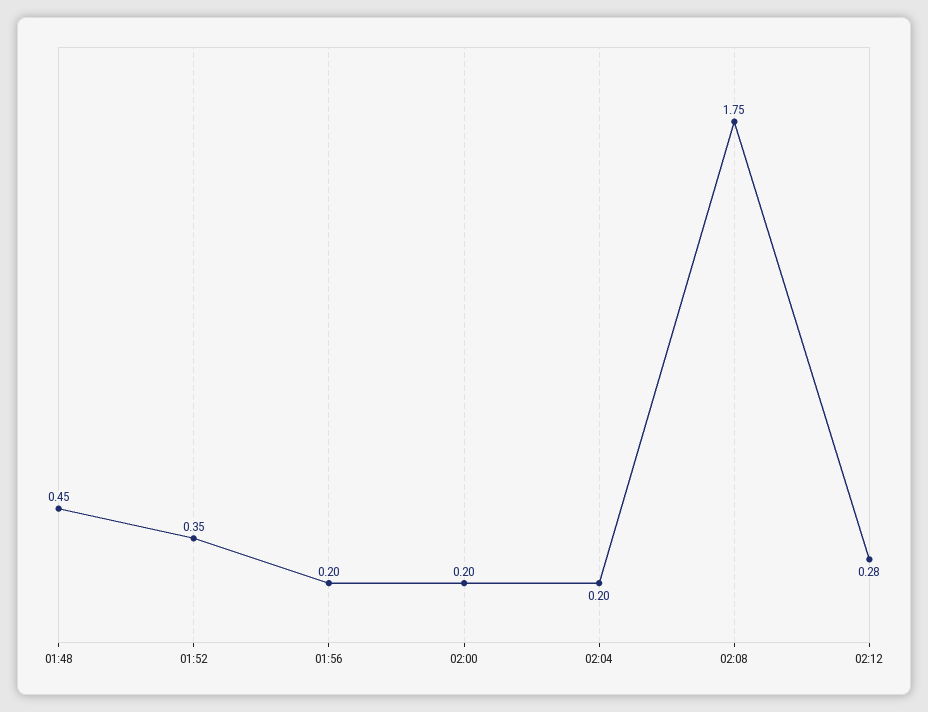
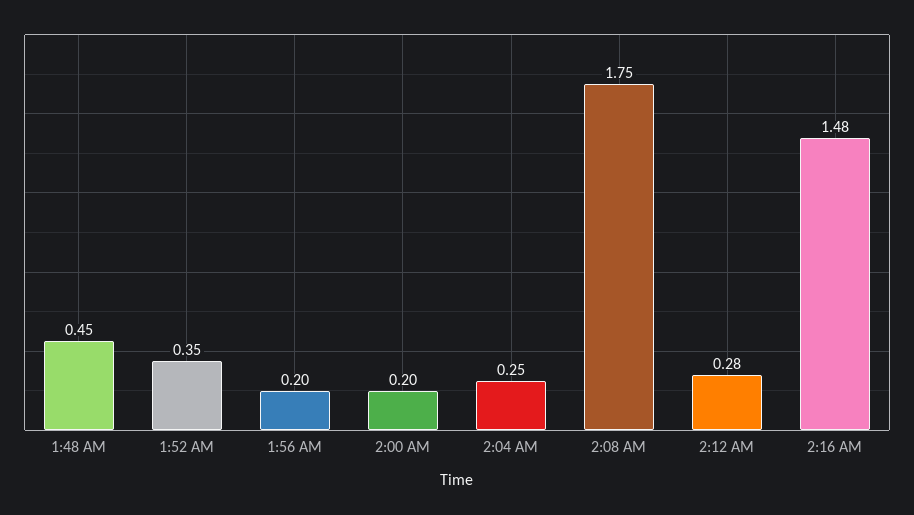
02:04: 0.2 -> 0.25
2:16 AM: none -> 1.48

